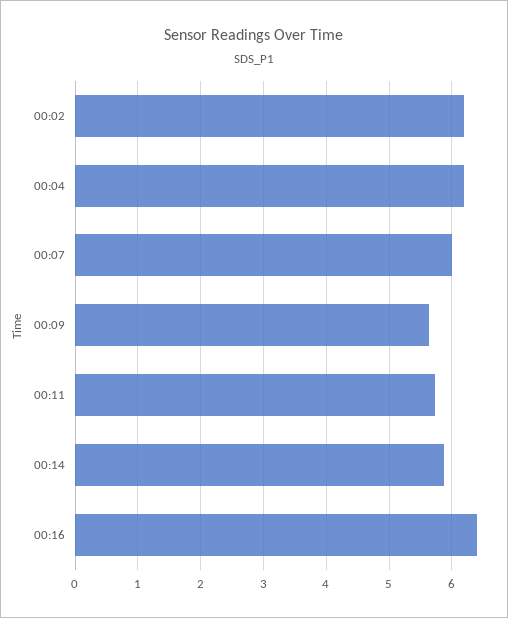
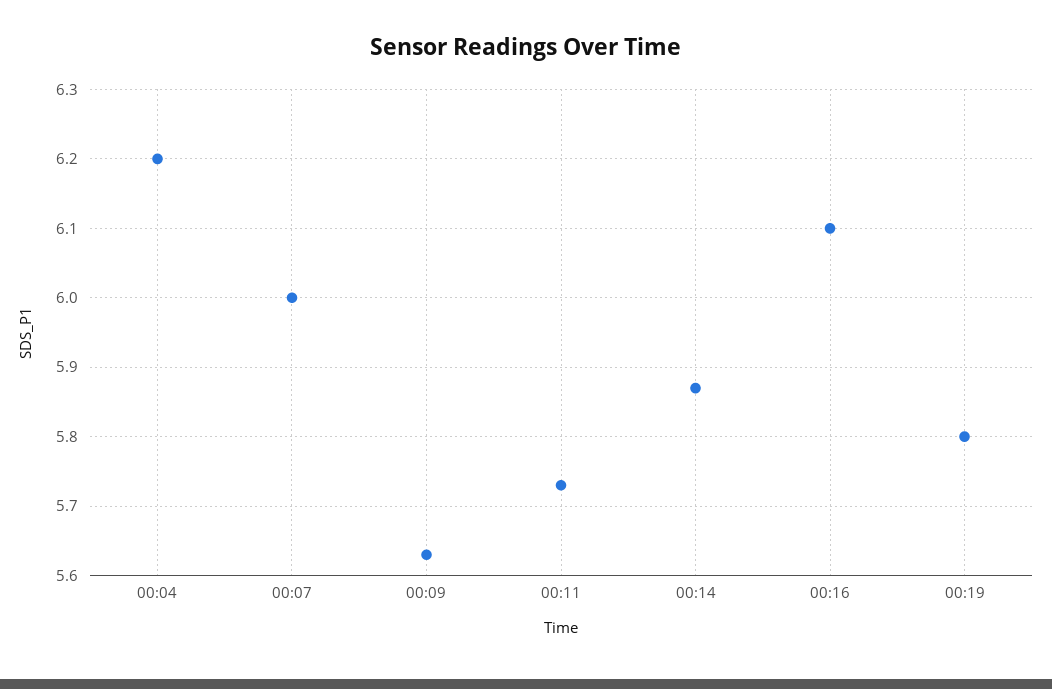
00:02: 6.2 -> none
00:16: 6.4 -> 6.1
00:19: none -> 5.8

